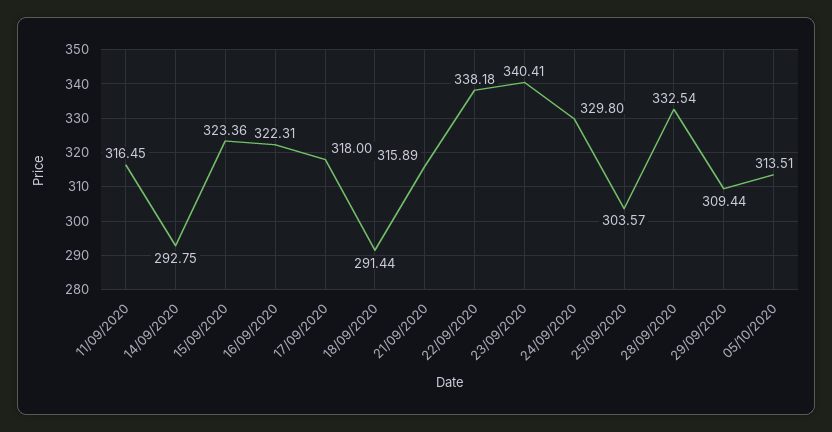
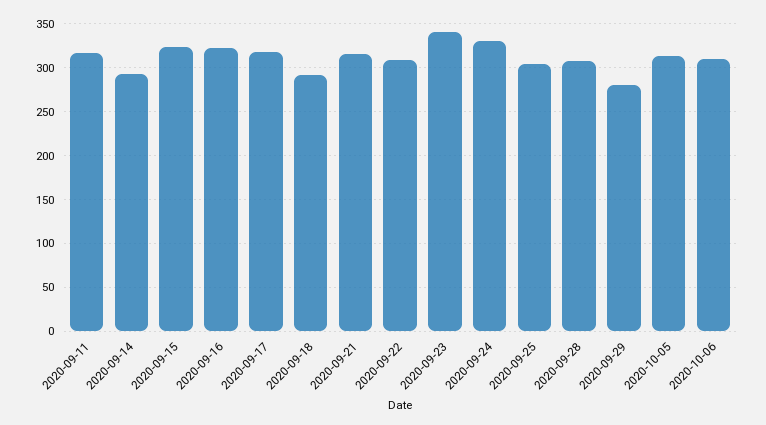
22/09/2020: 338.18 -> 310
28/09/2020: 332.54 -> 310
29/09/2020: 309.44 -> 280
2020-10-06: none -> 310

